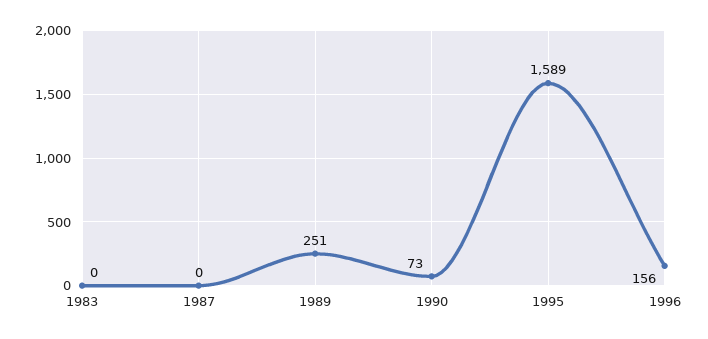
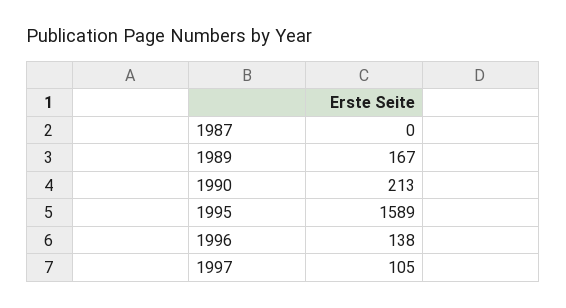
1983: 0 -> none
1989: 251 -> 167
1990: 73 -> 213
1996: 156 -> 138
1997: none -> 105

